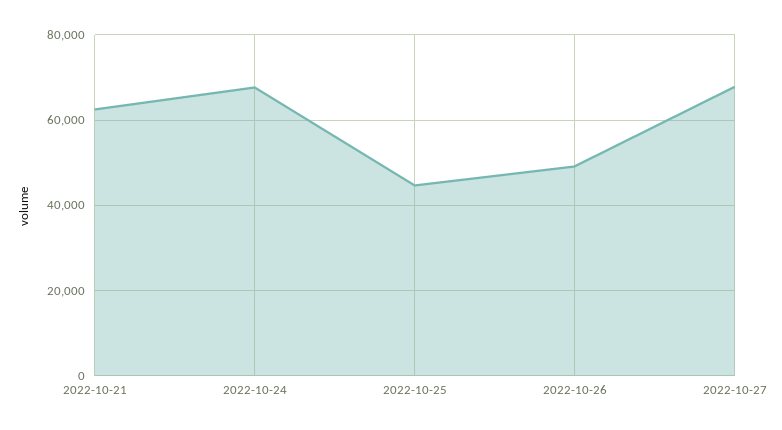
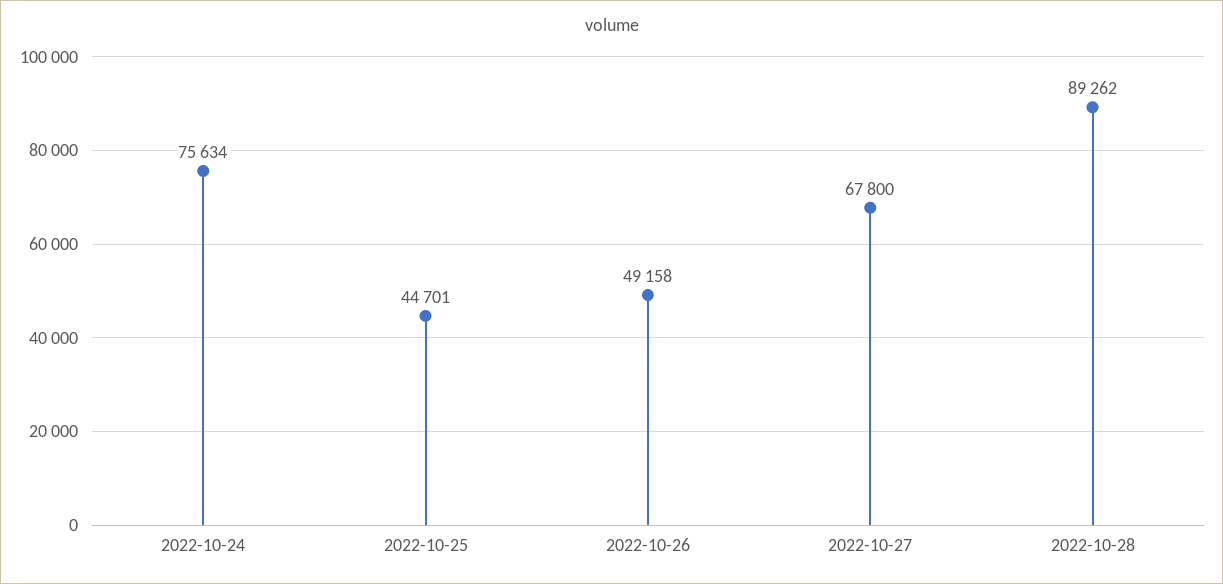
2022-10-21: 62000 -> none
2022-10-24: 68000 -> 75634
2022-10-28: none -> 89262

